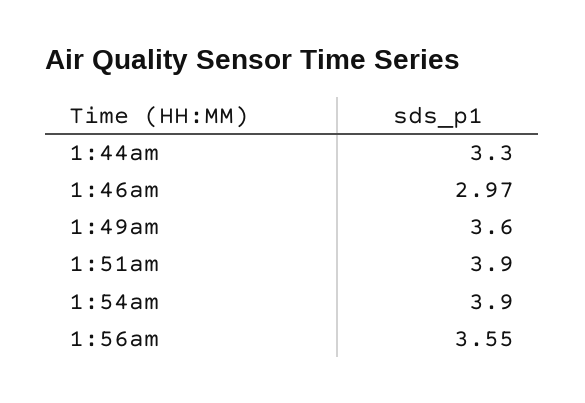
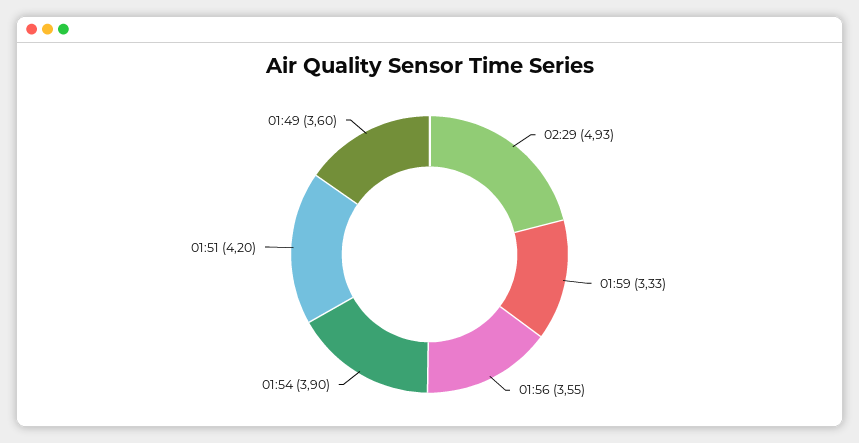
1:44am: 3.3 -> none
1:46am: 2.97 -> none
1:51am: 3.9 -> 4.2
02:29: none -> 4.93
01:59: none -> 3.33

